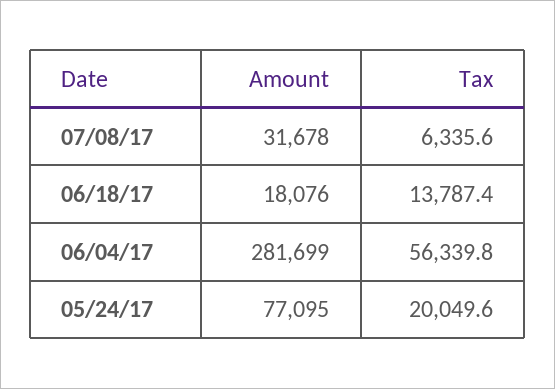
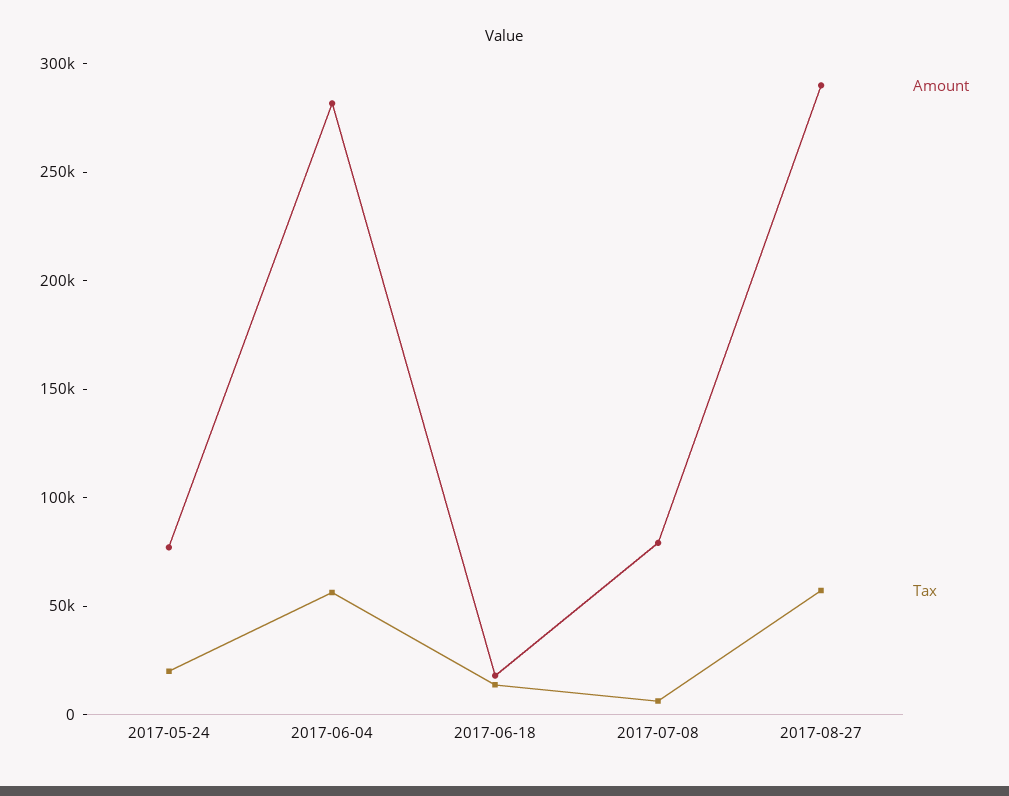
Amount, 07/08/17: 31678 -> 80000
Amount, 2017-08-27: none -> 290000
Tax, 2017-08-27: none -> 60000

